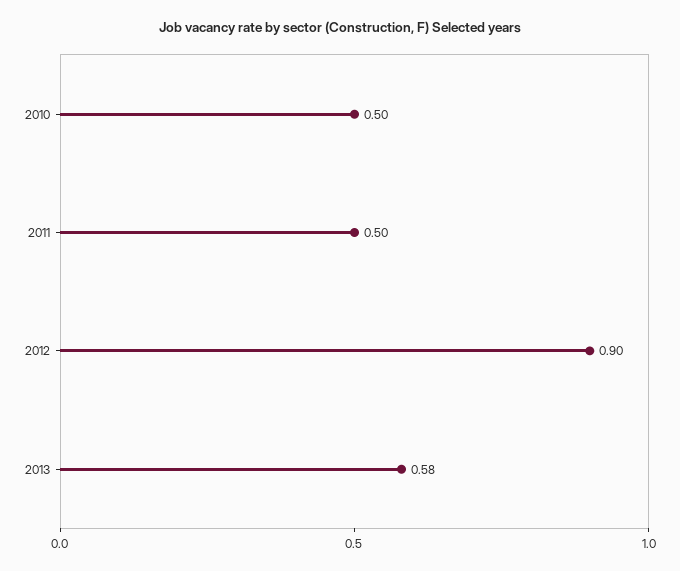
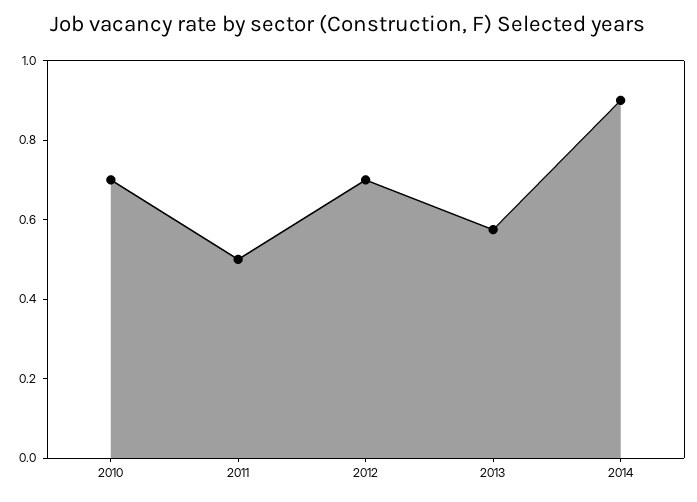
2010: 0.5 -> 0.7
2012: 0.9 -> 0.7
2014: none -> 0.9

